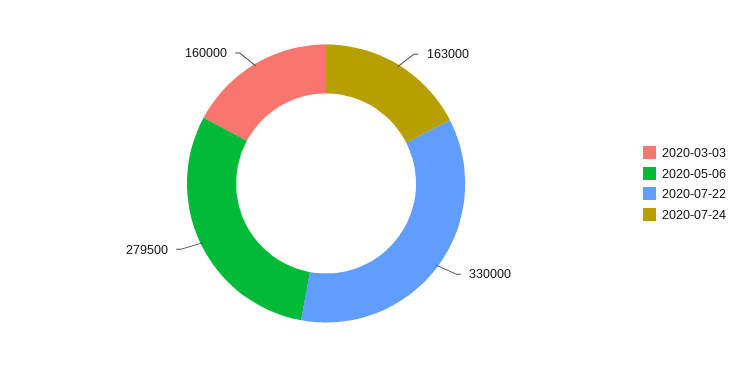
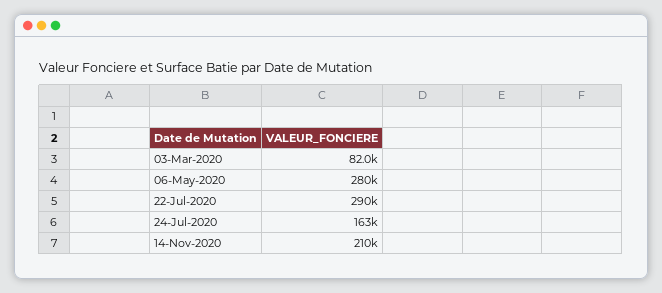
2020-03-03: 160000 -> 82000
2020-07-22: 330000 -> 290000
14-Nov-2020: none -> 210000

